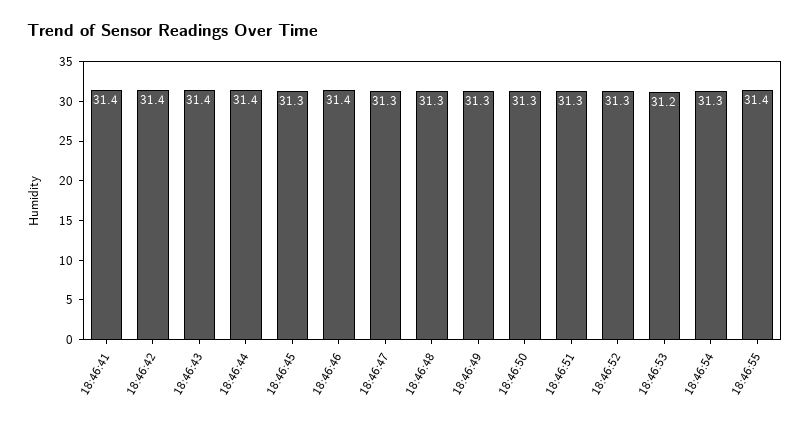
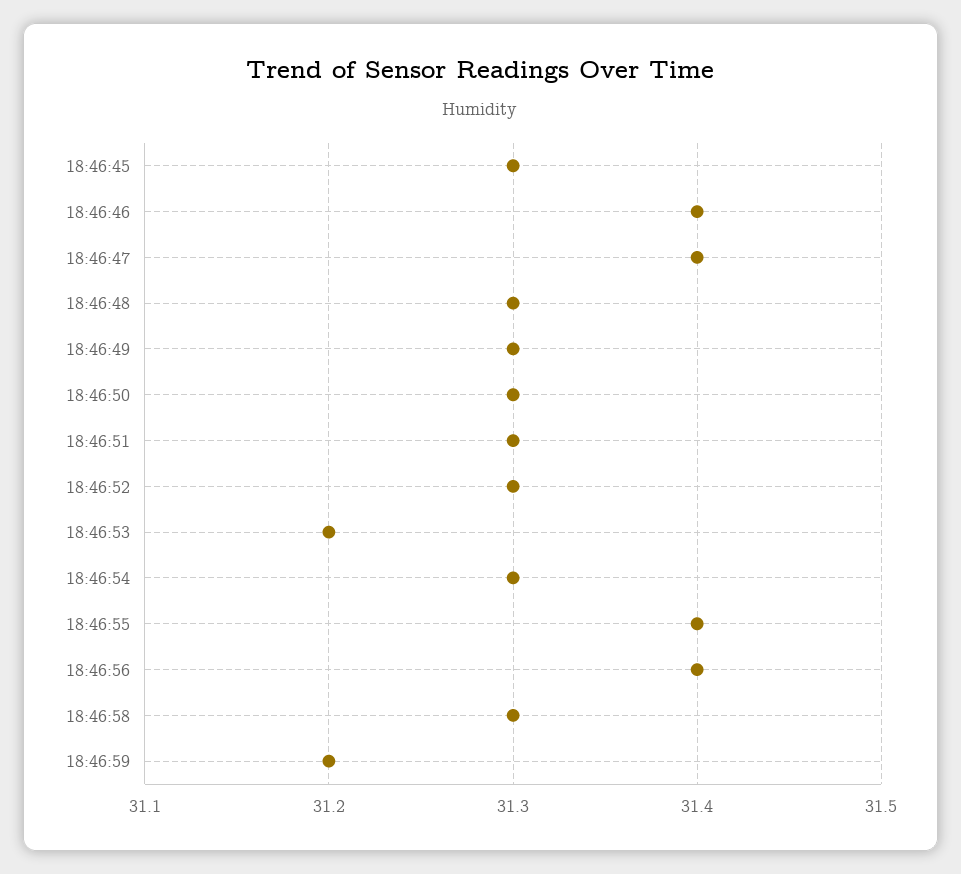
18:46:41: 31.4 -> none
18:46:42: 31.4 -> none
18:46:43: 31.4 -> none
18:46:44: 31.4 -> none
18:46:47: 31.3 -> 31.4
18:46:56: none -> 31.4
18:46:58: none -> 31.3
18:46:59: none -> 31.2

